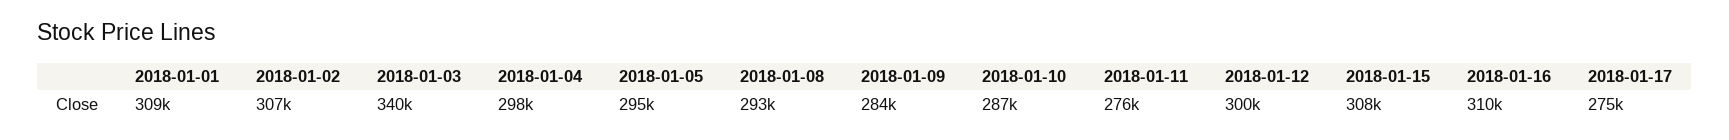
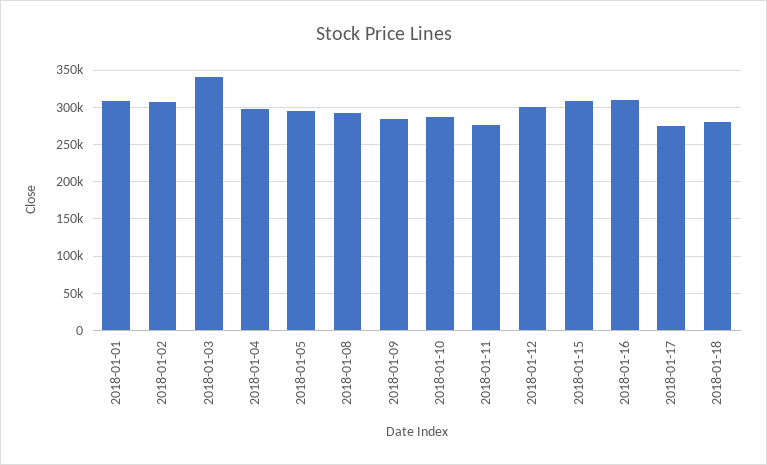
2018-01-18: none -> 280000

